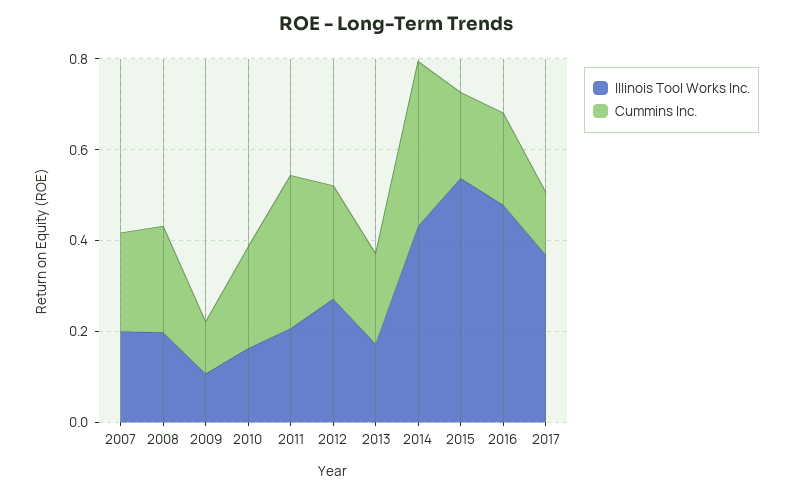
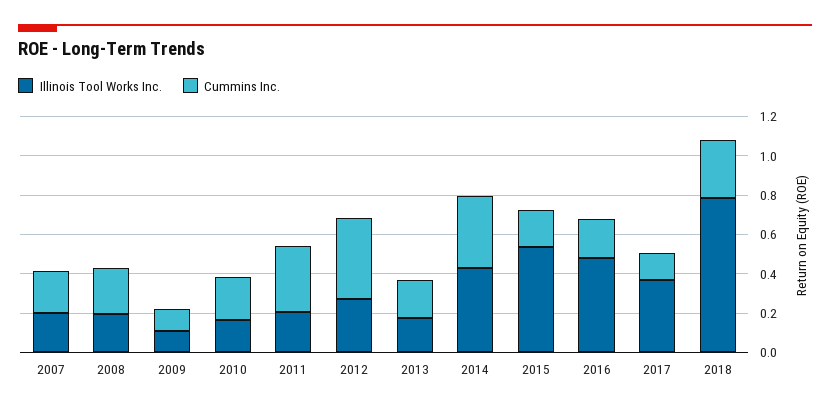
Cummins Inc., 2012: 0.25 -> 0.4
Illinois Tool Works Inc., 2018: none -> 0.8
Cummins Inc., 2018: none -> 0.3

